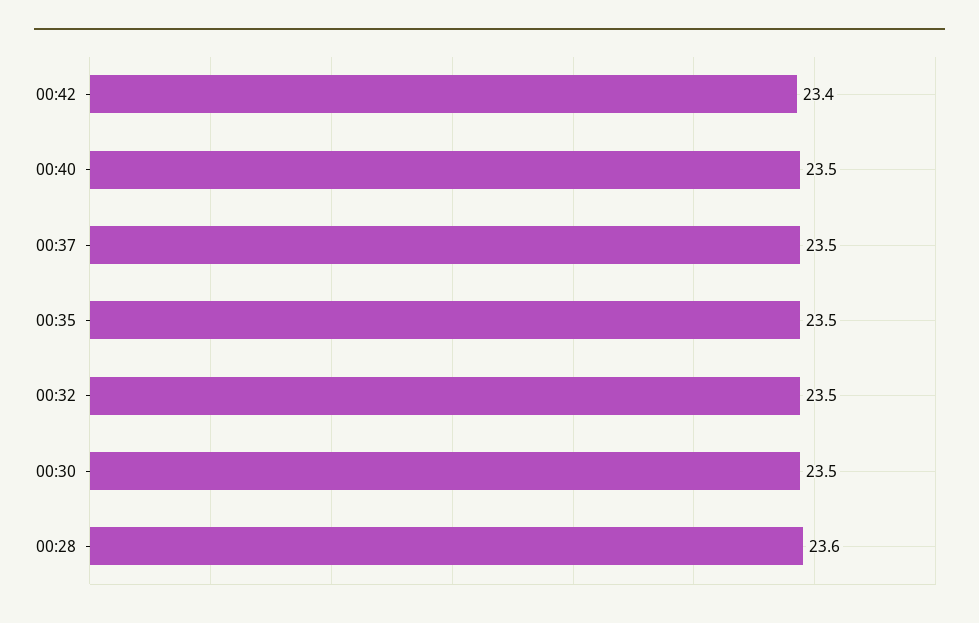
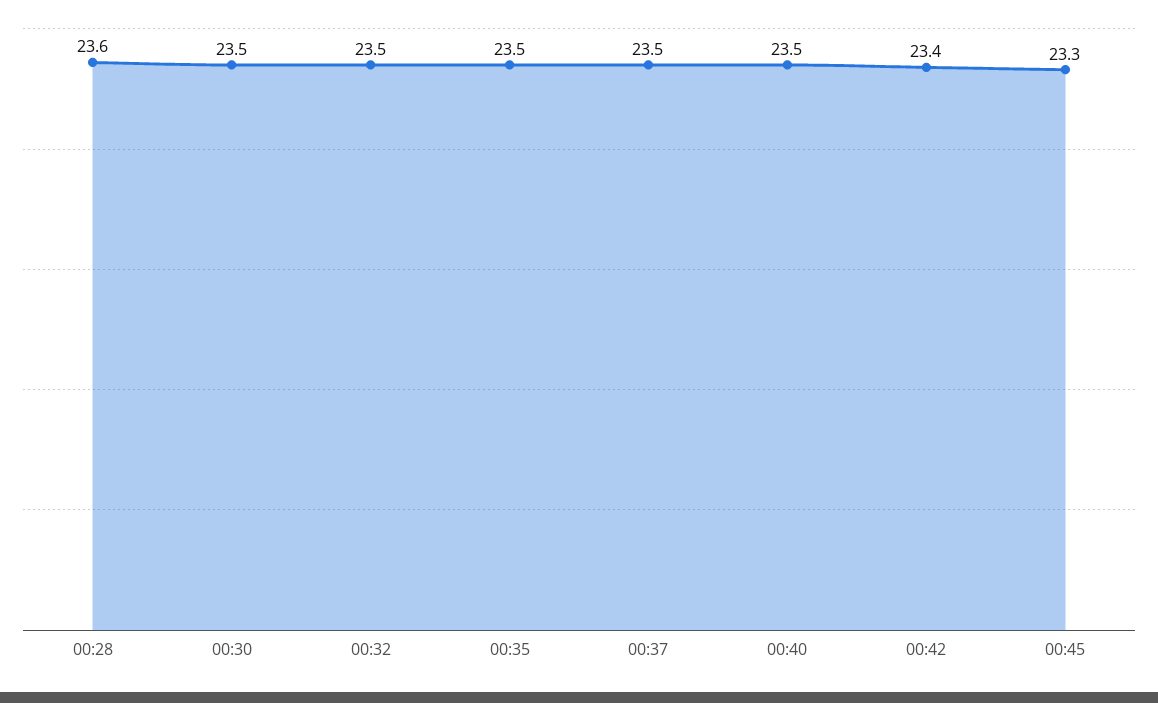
00:45: none -> 23.3

